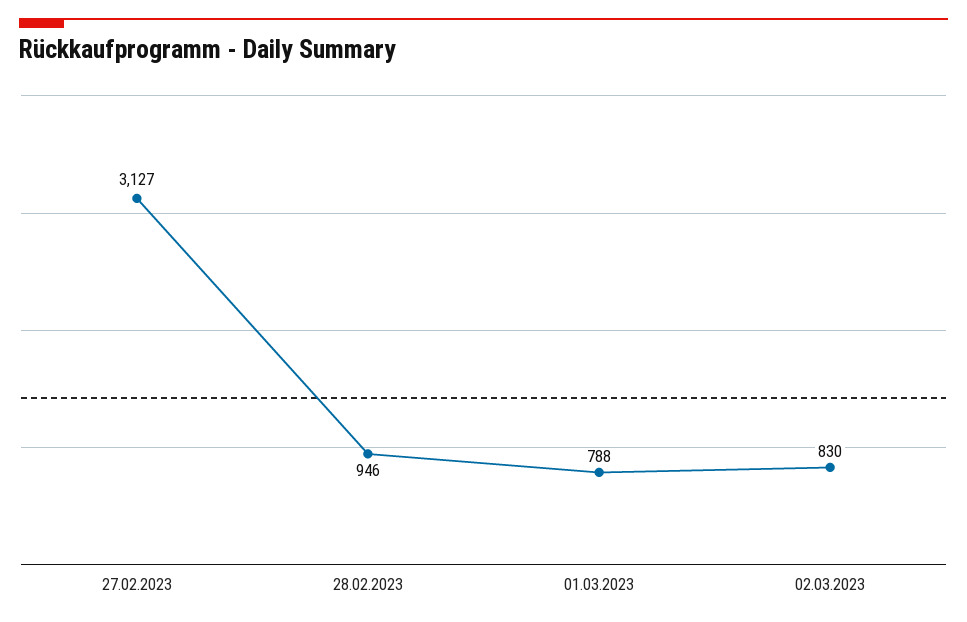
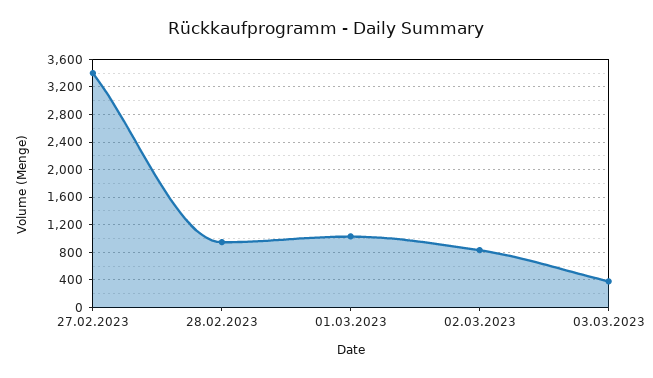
27.02.2023: 3127 -> 3400
01.03.2023: 788 -> 1000
03.03.2023: none -> 400

